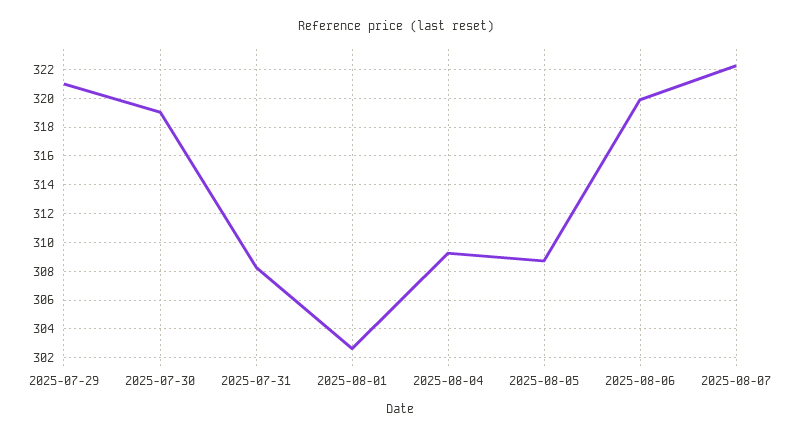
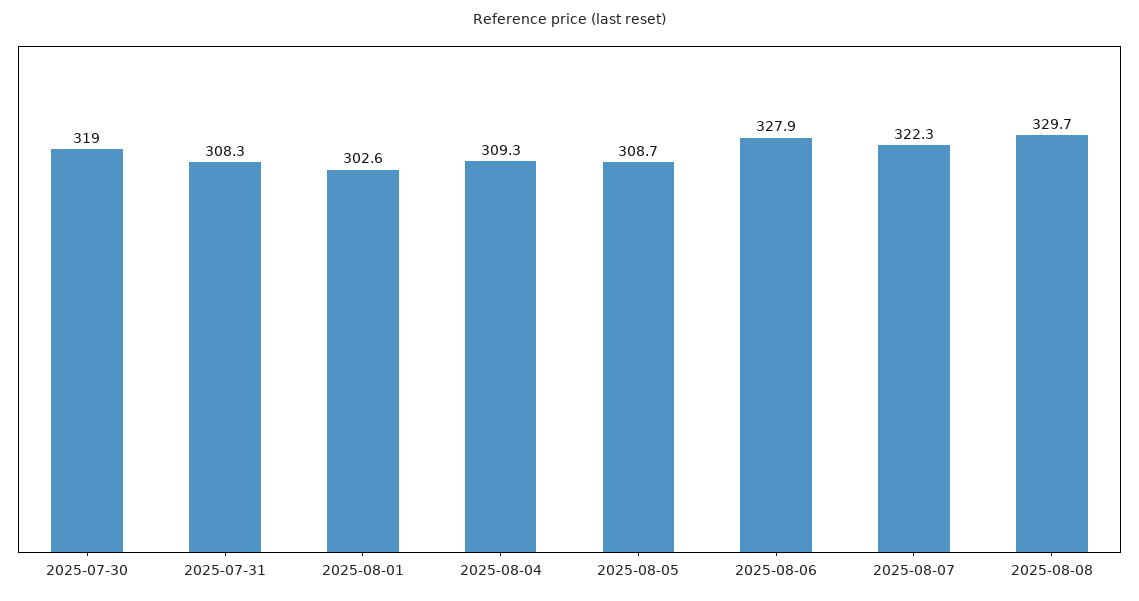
2025-07-29: 321 -> none
2025-08-06: 320 -> 327.9
2025-08-08: none -> 329.7

